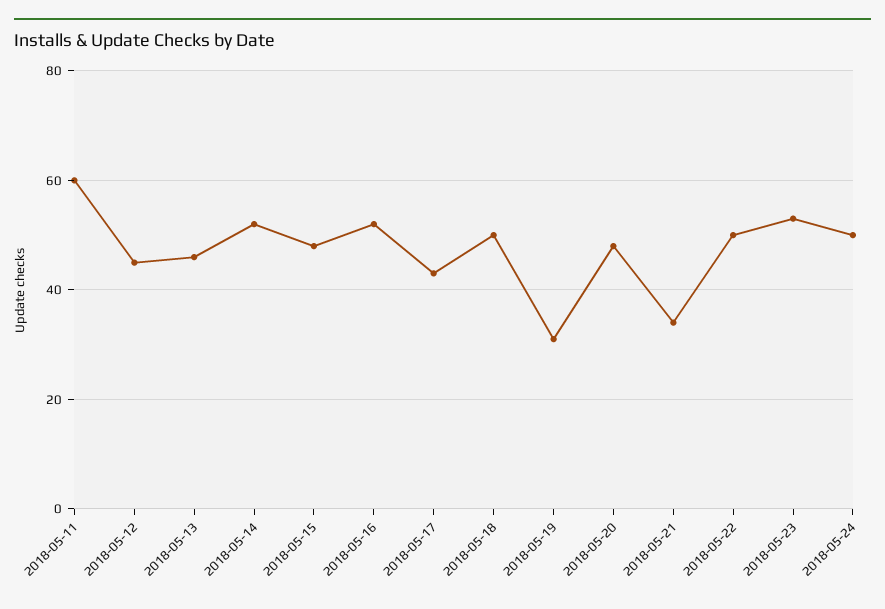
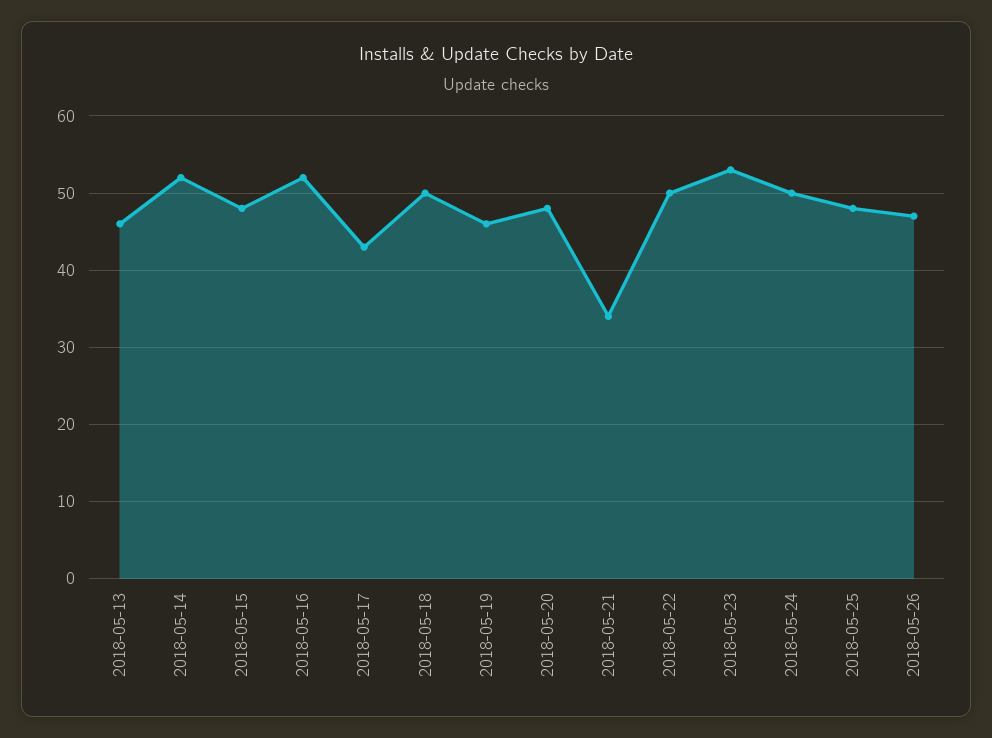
2018-05-11: 60 -> none
2018-05-12: 45 -> none
2018-05-19: 30 -> 46
2018-05-25: none -> 48
2018-05-26: none -> 47

